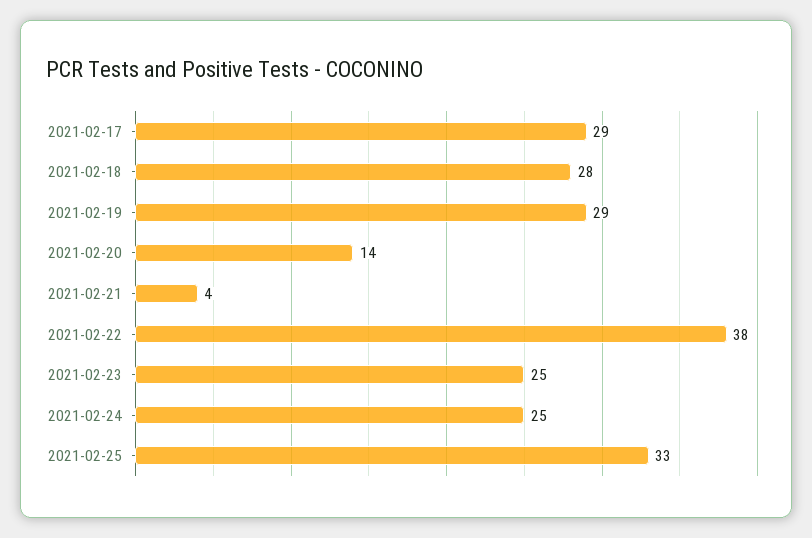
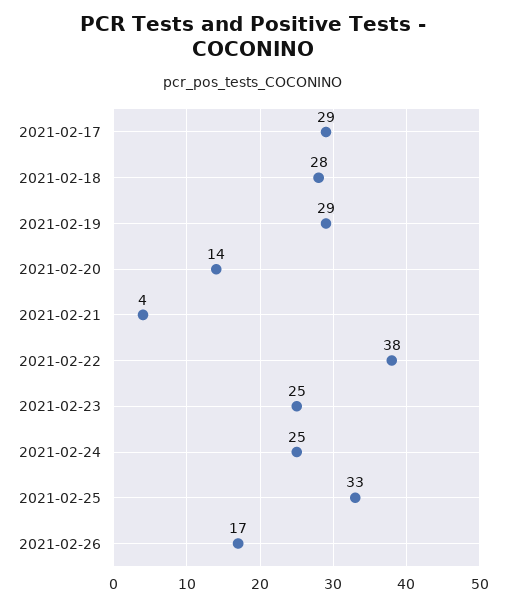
2021-02-26: none -> 17

